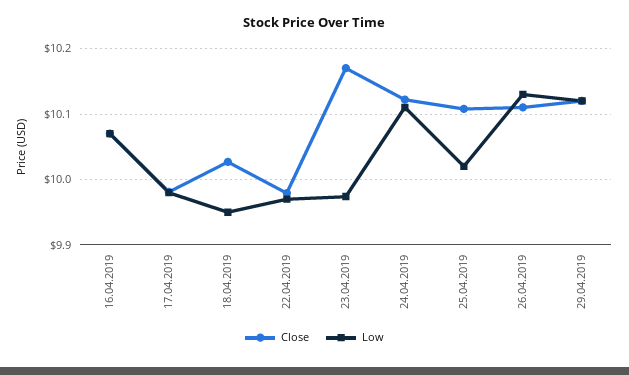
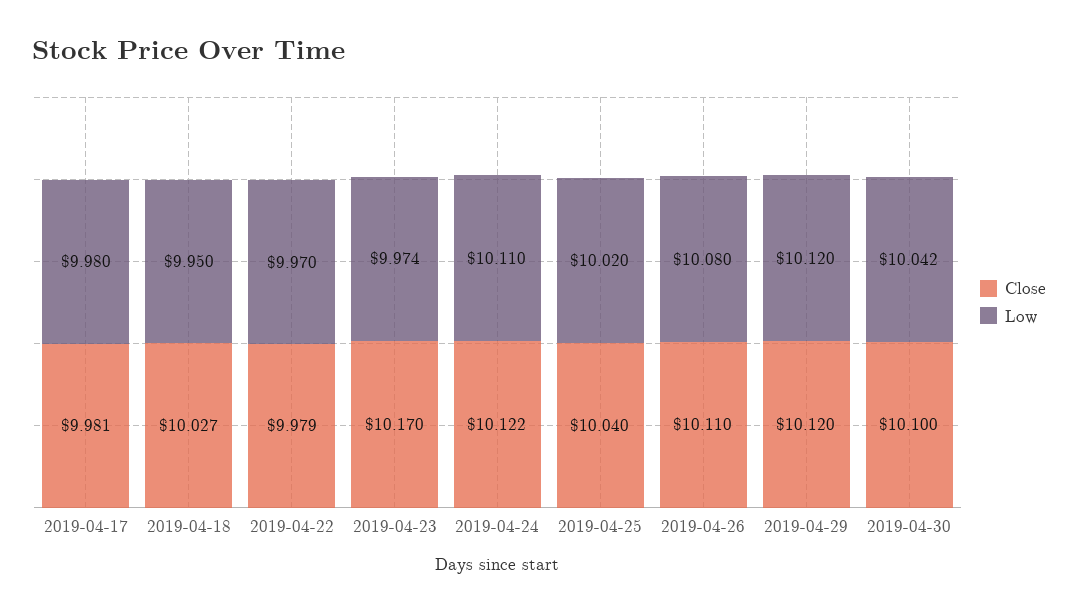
Close, 16.04.2019: 10.07 -> none
Low, 16.04.2019: 10.07 -> none
Close, 25.04.2019: 10.11 -> 10.04
Low, 26.04.2019: 10.13 -> 10.08
Close, 2019-04-30: none -> 10.1
Low, 2019-04-30: none -> 10.042

